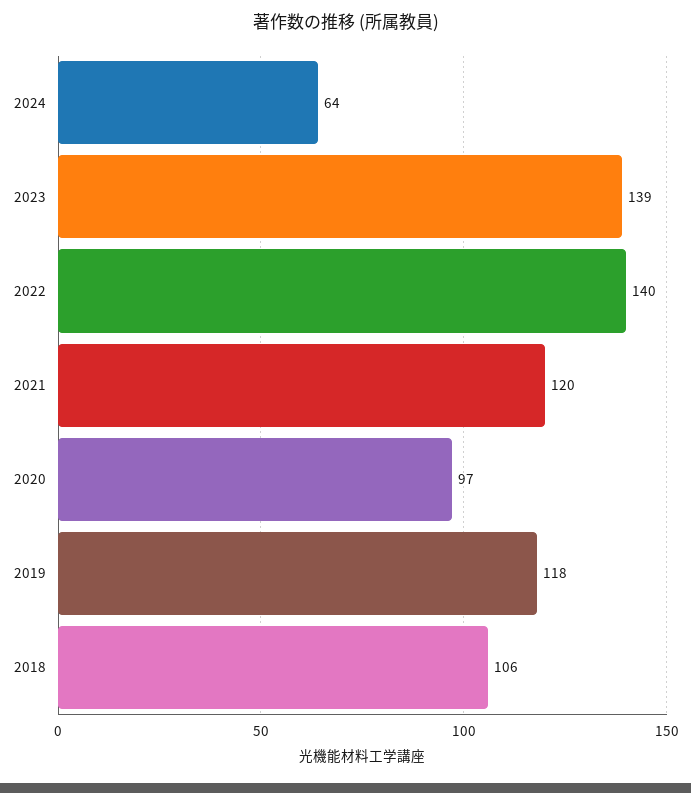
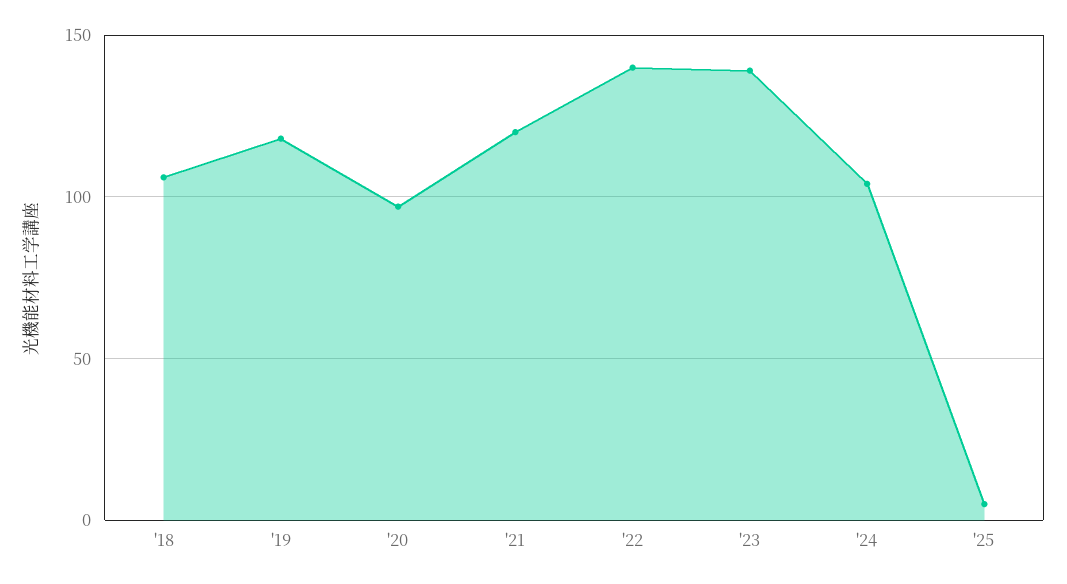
2024: 64 -> 105
'25: none -> 5

